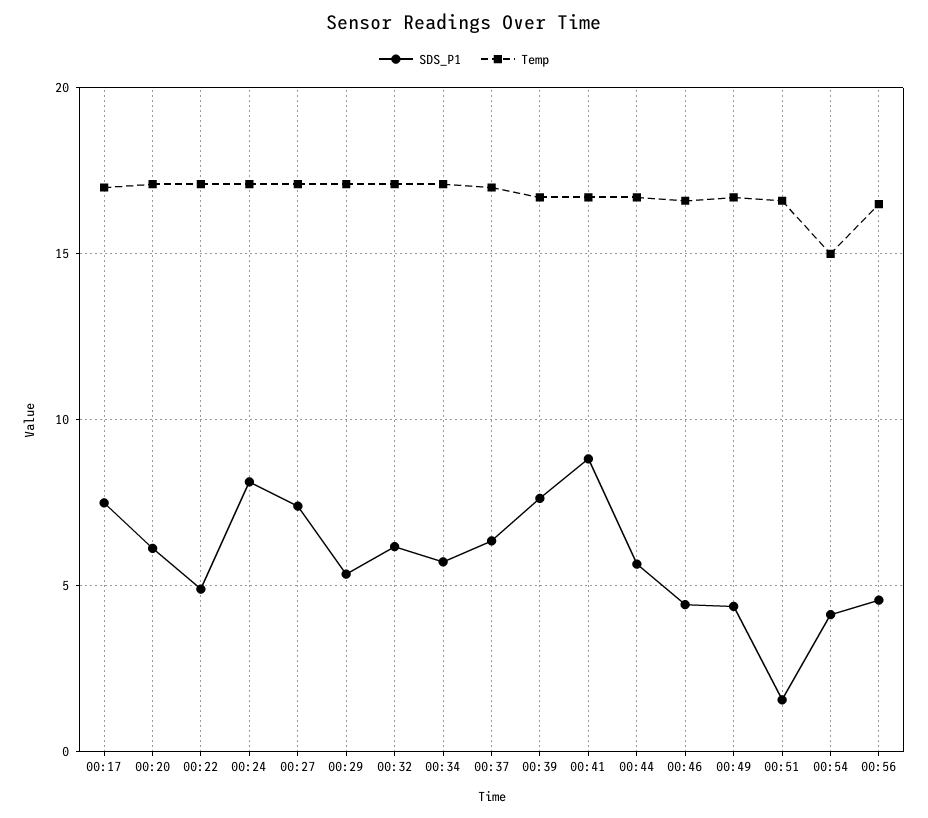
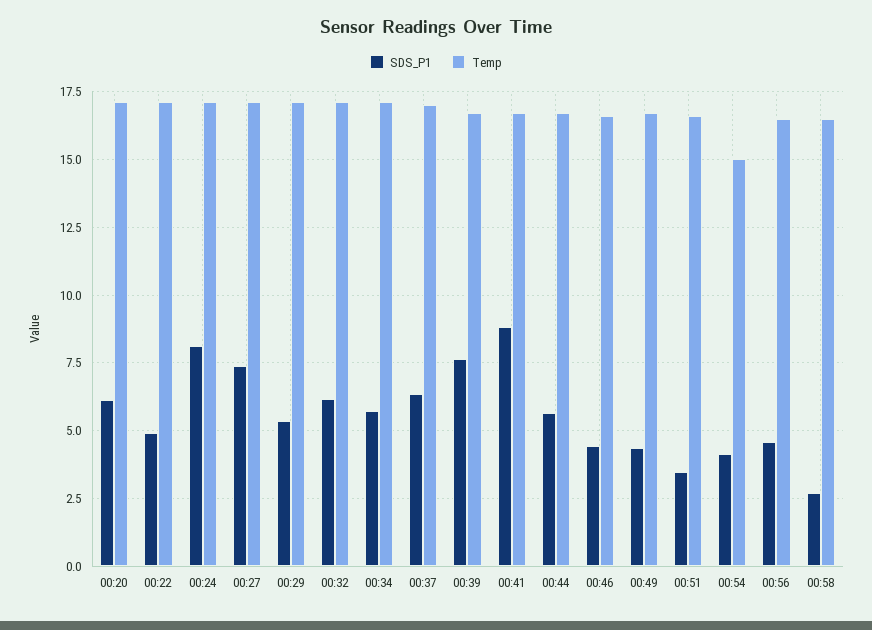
SDS_P1, 00:17: 7.5 -> none
Temp, 00:17: 17 -> none
SDS_P1, 00:51: 1.5 -> 3.5
SDS_P1, 00:58: none -> 2.75
Temp, 00:58: none -> 16.5

